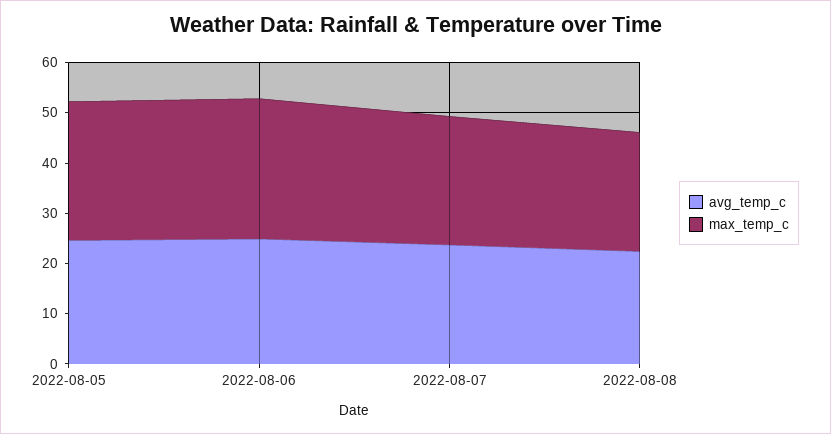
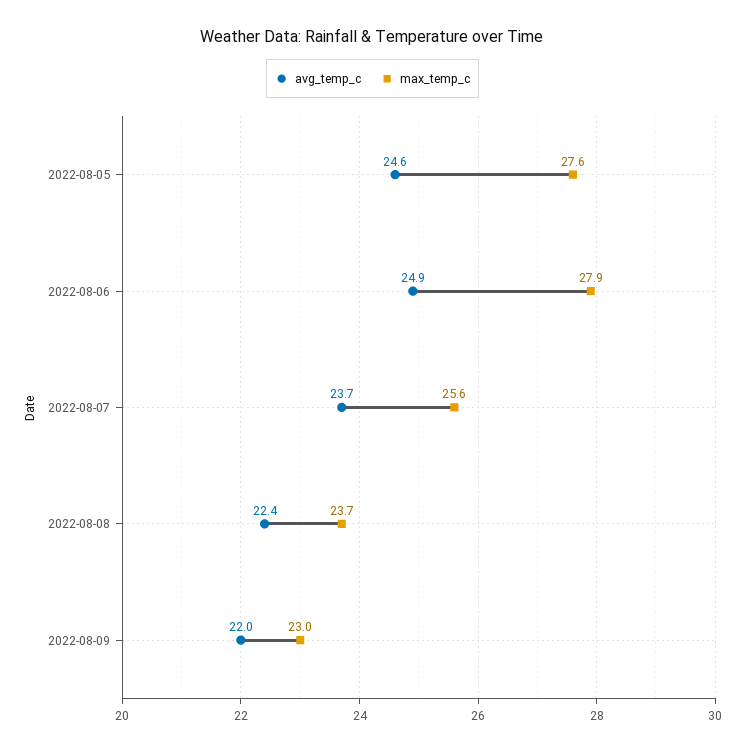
avg_temp_c, 2022-08-09: none -> 22
max_temp_c, 2022-08-09: none -> 23

